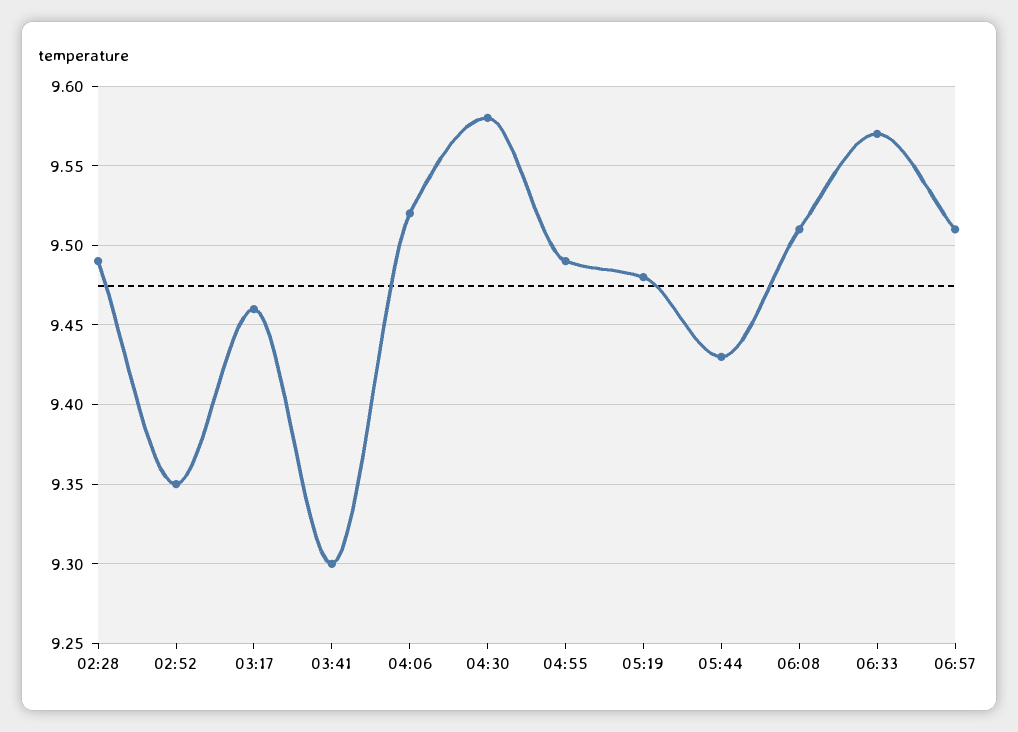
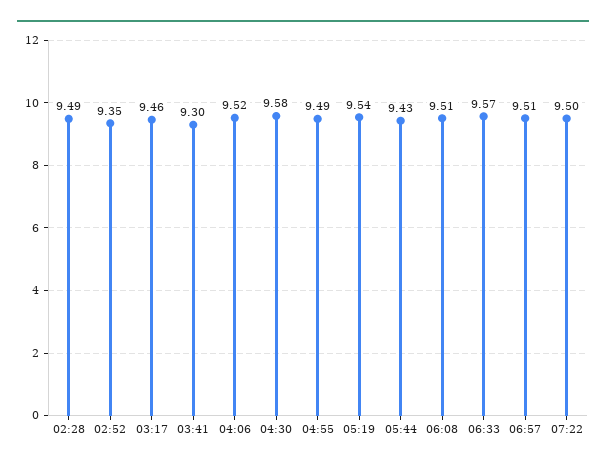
05:19: 9.48 -> 9.54
07:22: none -> 9.5

